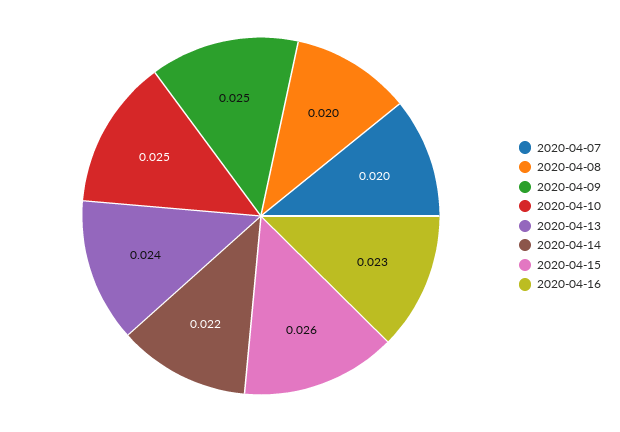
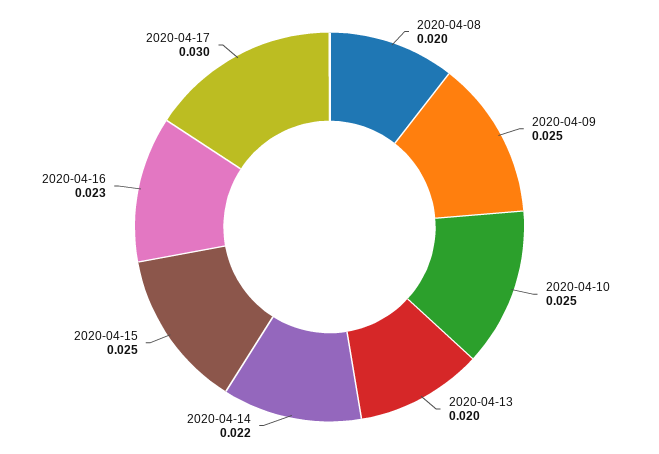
2020-04-07: 0.02 -> none
2020-04-13: 0.024 -> 0.02
2020-04-15: 0.026 -> 0.025
2020-04-17: none -> 0.03

